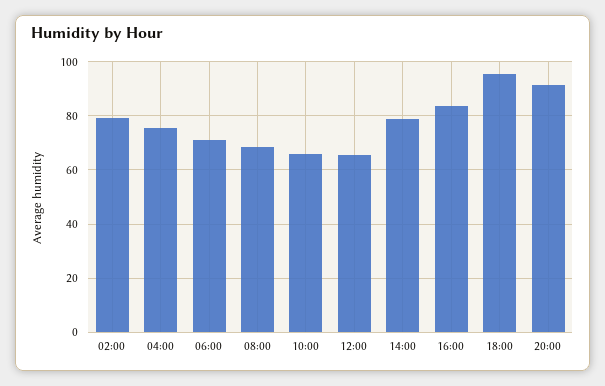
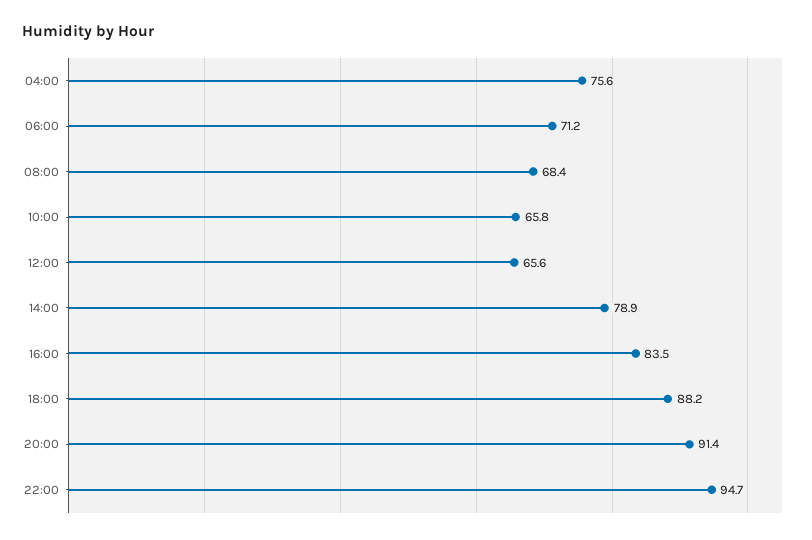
02:00: 80 -> none
18:00: 95 -> 88.2
22:00: none -> 94.7

